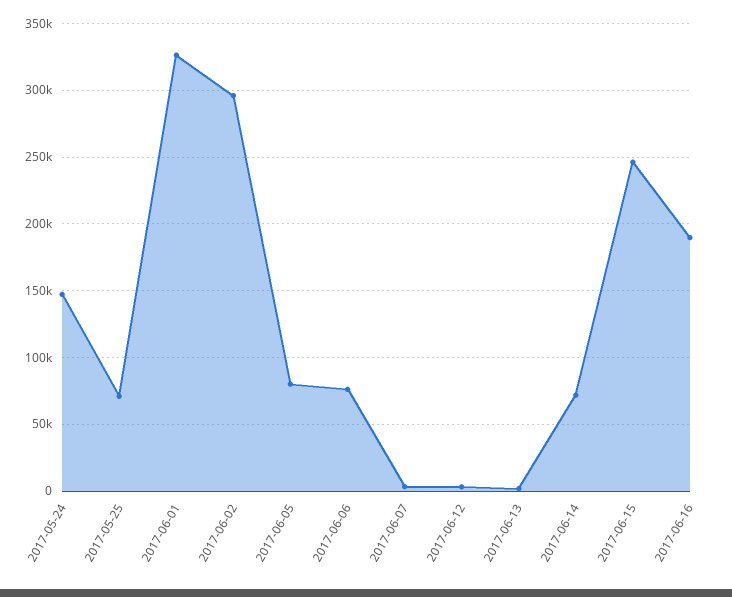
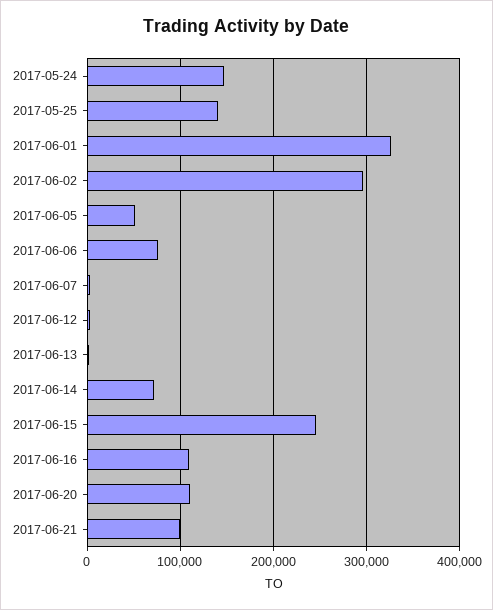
2017-05-25: 70000 -> 140000
2017-06-05: 80000 -> 50000
2017-06-16: 190000 -> 110000
2017-06-20: none -> 110000
2017-06-21: none -> 100000

